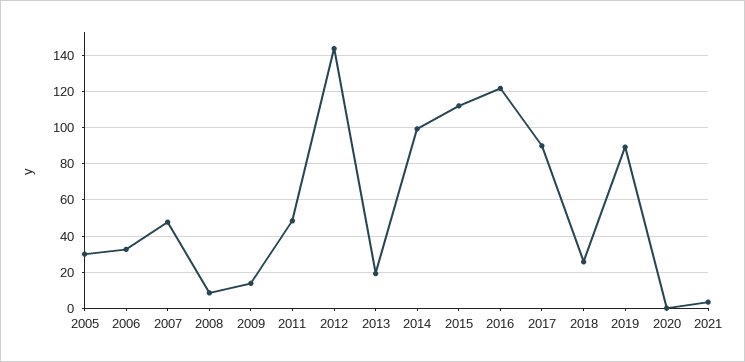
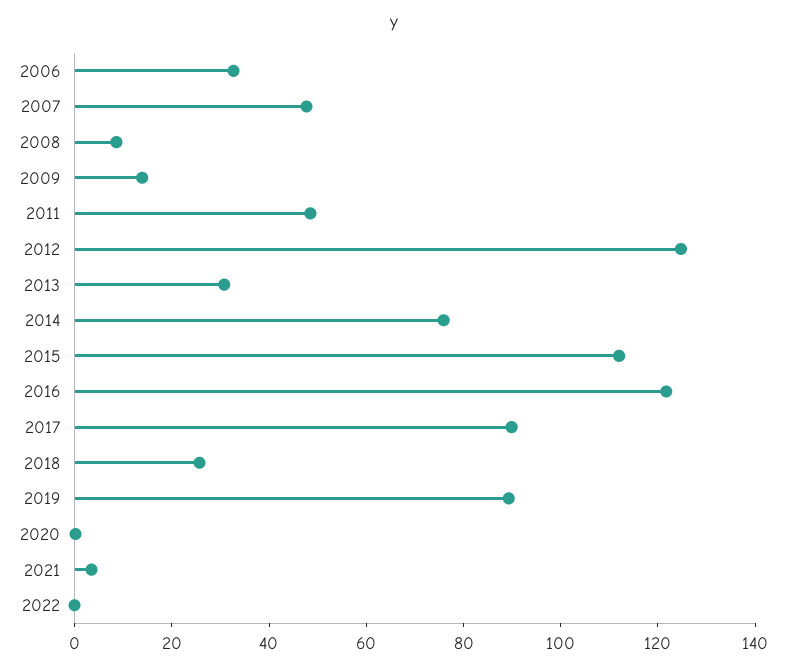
2005: 30 -> none
2012: 145 -> 125
2013: 20 -> 30
2014: 100 -> 75
2022: none -> 0

